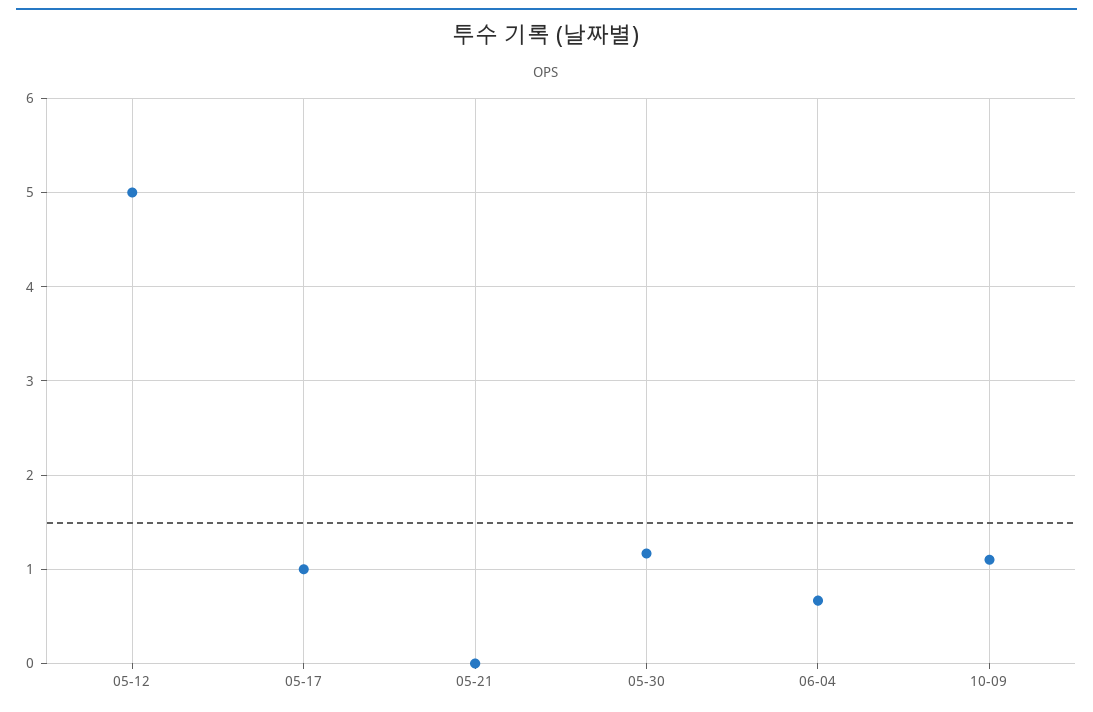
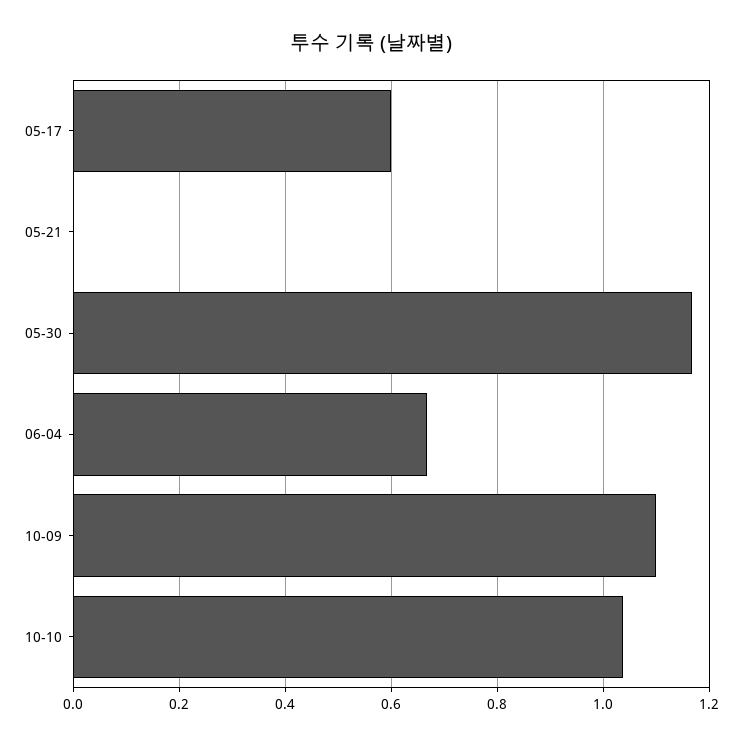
05-12: 5 -> none
05-17: 1 -> 0.6
10-10: none -> 1.04

